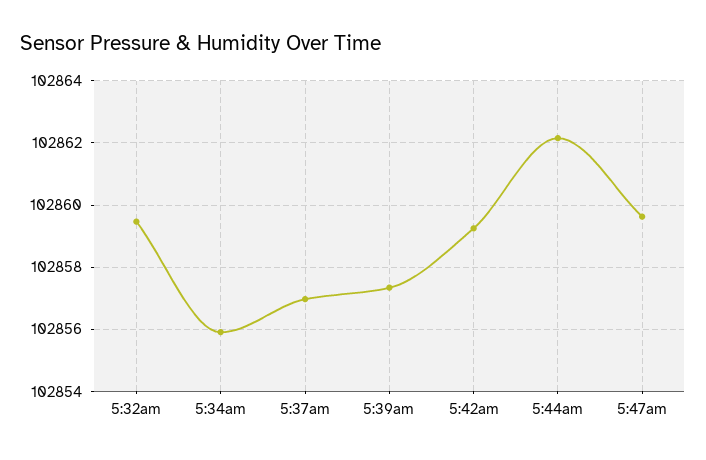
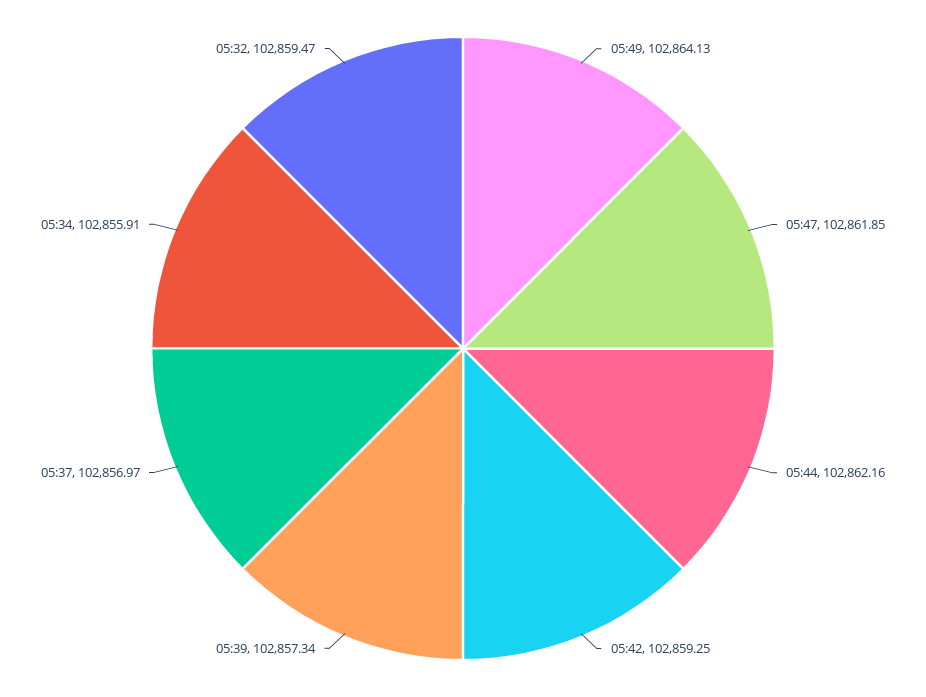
5:47am: 102859.6 -> 102861.85
05:49: none -> 102864.13

